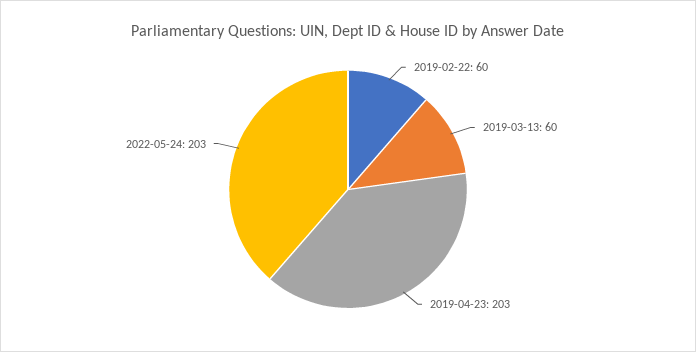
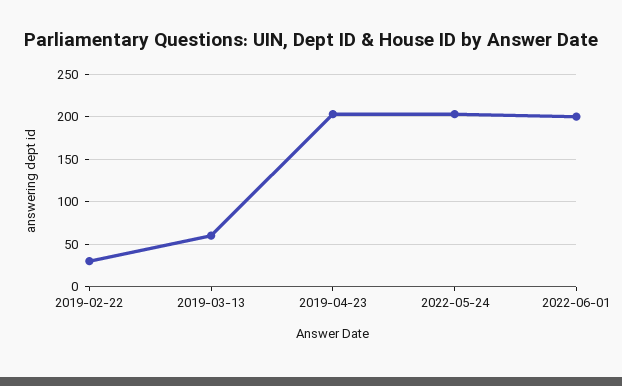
2019-02-22: 60 -> 30
2022-06-01: none -> 200

